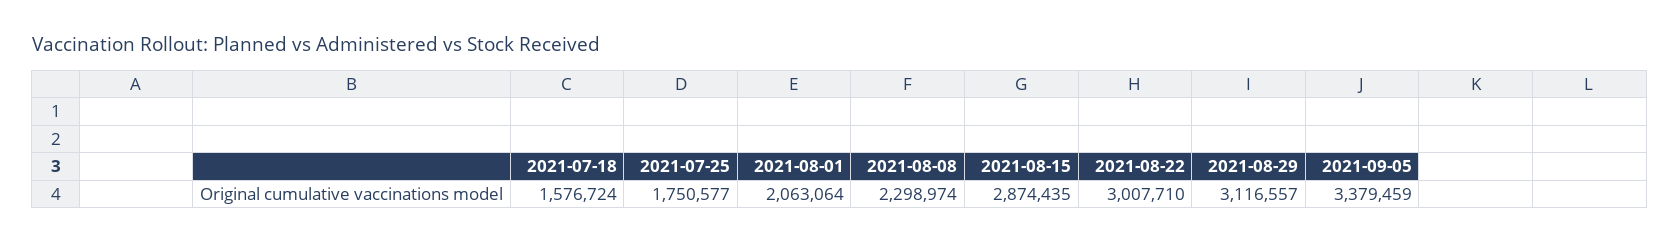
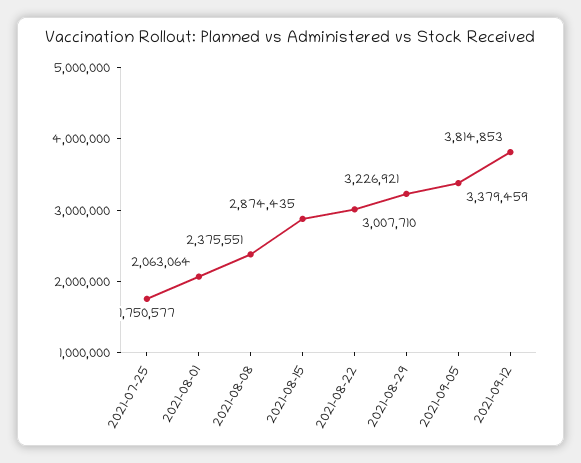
2021-07-18: 1576724 -> none
2021-08-08: 2298974 -> 2375551
2021-08-29: 3116557 -> 3226921
2021-09-12: none -> 3814853

